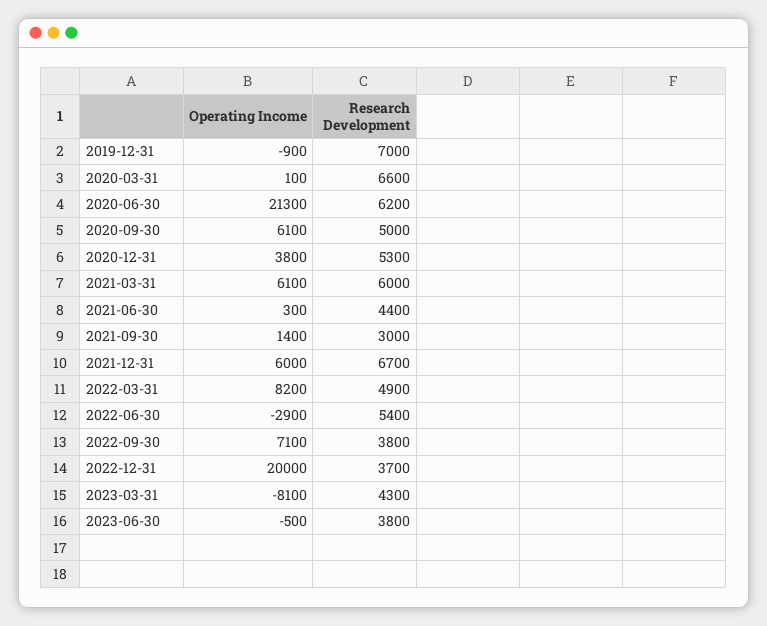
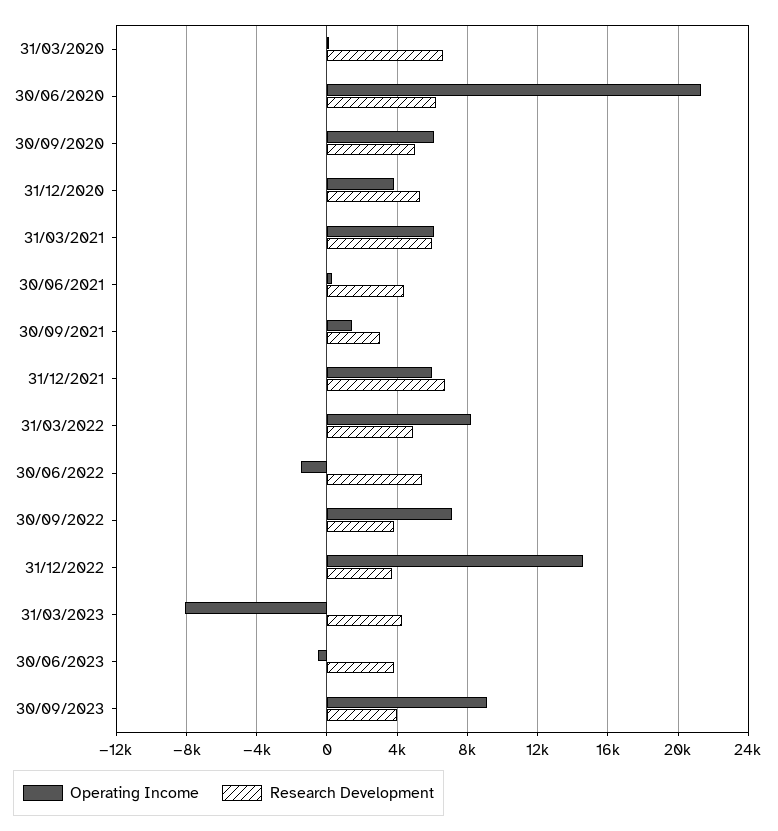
Operating Income, 2019-12-31: -900 -> none
Research Development, 2019-12-31: 7000 -> none
Operating Income, 2022-06-30: -2900 -> -1500
Operating Income, 2022-12-31: 20000 -> 14500
Operating Income, 30/09/2023: none -> 9000
Research Development, 30/09/2023: none -> 4000

